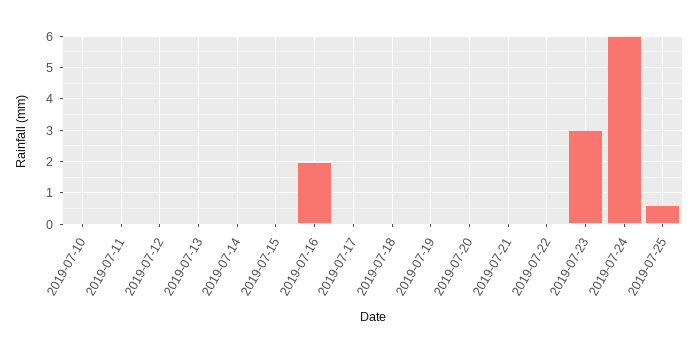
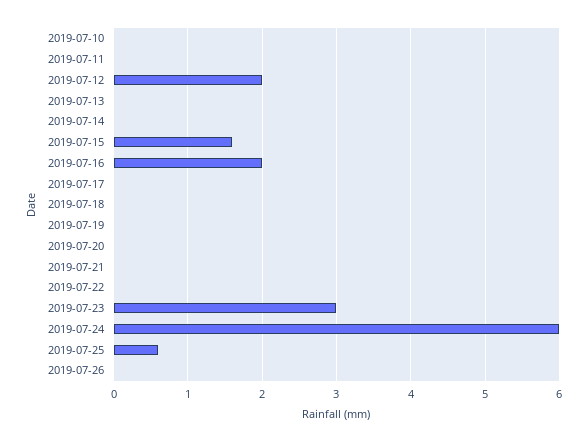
2019-07-12: 0 -> 2
2019-07-15: 0 -> 1.6
2019-07-26: none -> 0

